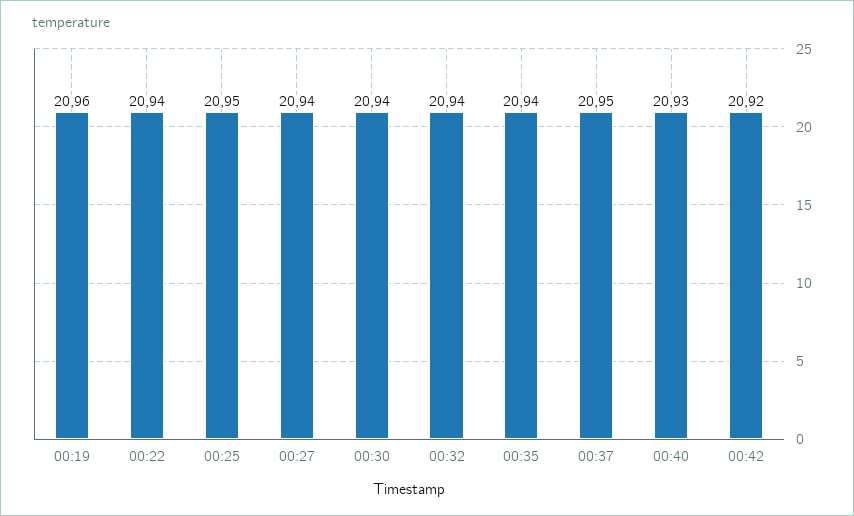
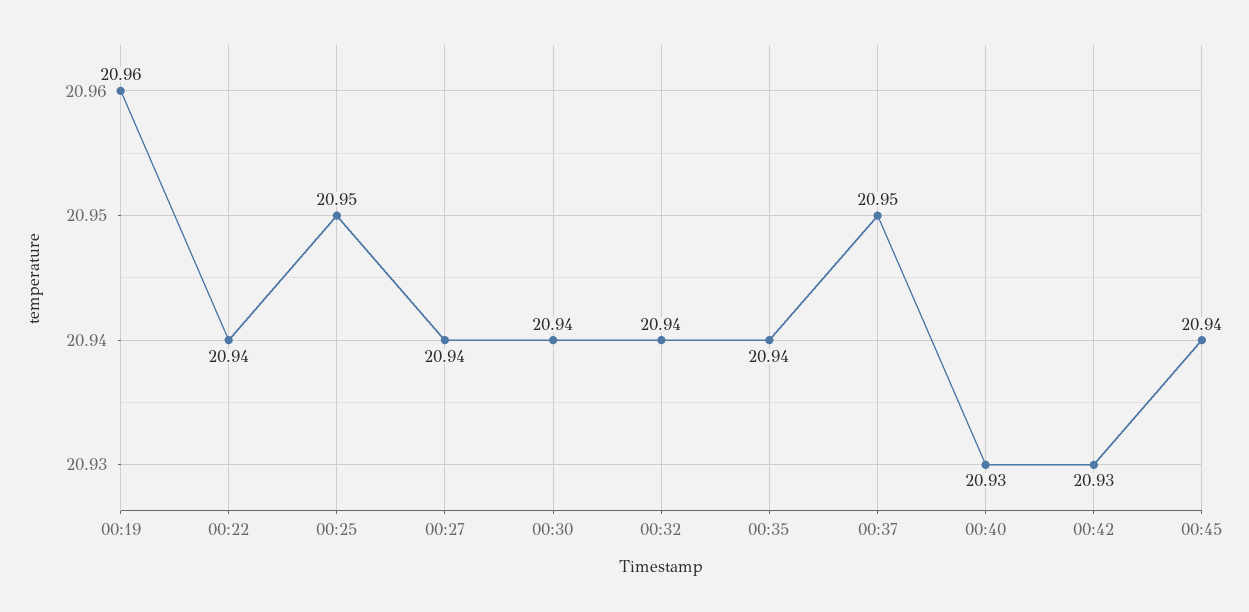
00:42: 20.92 -> 20.93
00:45: none -> 20.94

